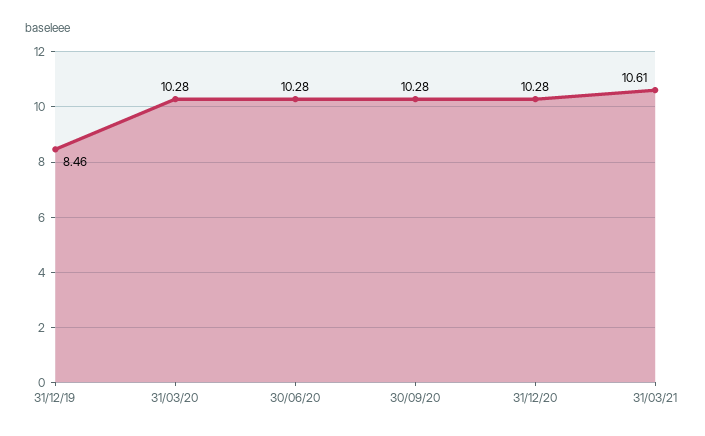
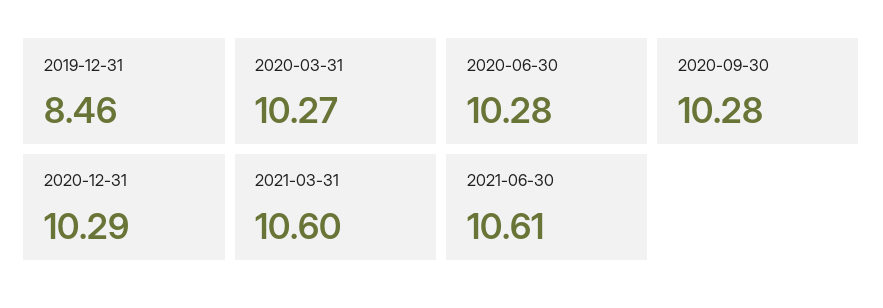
31/03/20: 10.28 -> 10.27
31/12/20: 10.28 -> 10.29
31/03/21: 10.61 -> 10.6
2021-06-30: none -> 10.61

